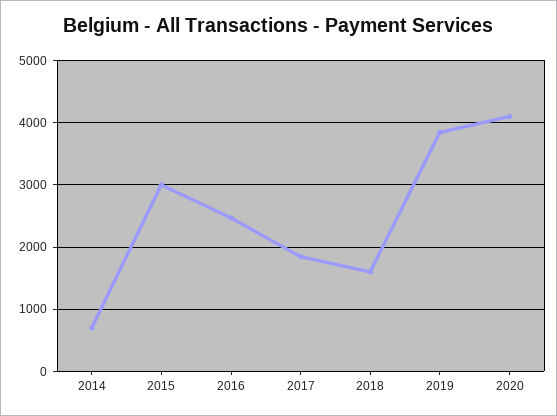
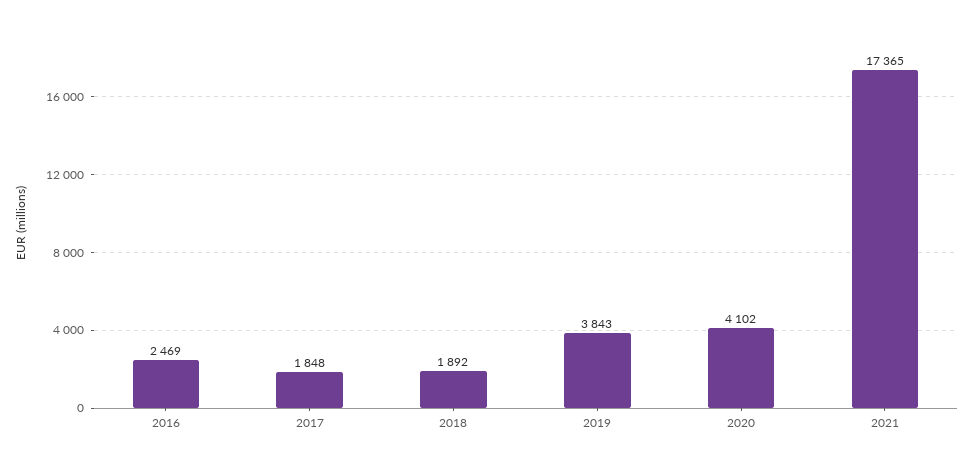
2014: 700 -> none
2015: 3000 -> none
2018: 1600 -> 1892
2021: none -> 17365

